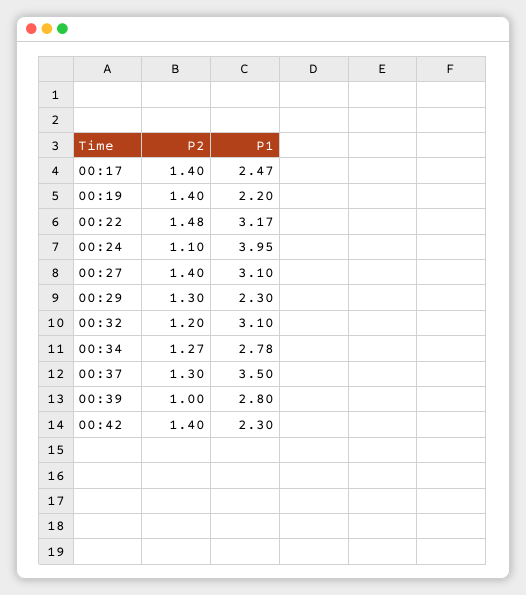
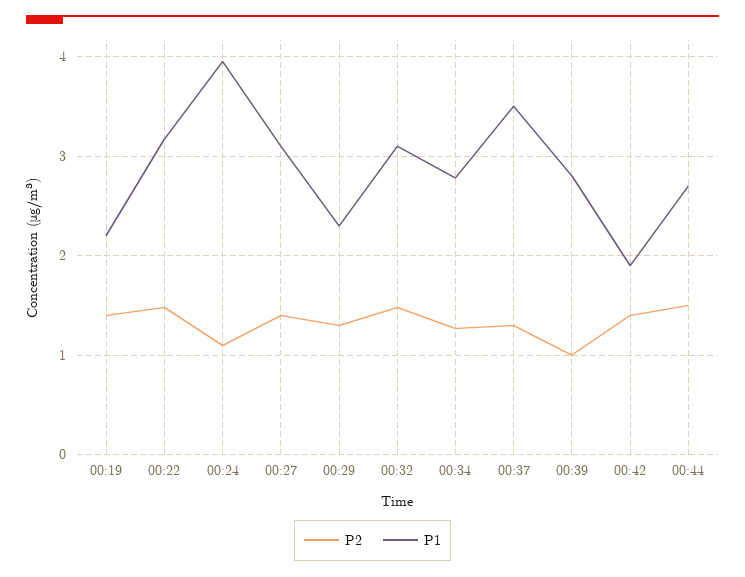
P2, 00:17: 1.4 -> none
P1, 00:17: 2.47 -> none
P2, 00:32: 1.2 -> 1.5
P1, 00:42: 2.3 -> 1.9
P2, 00:44: none -> 1.5
P1, 00:44: none -> 2.7

